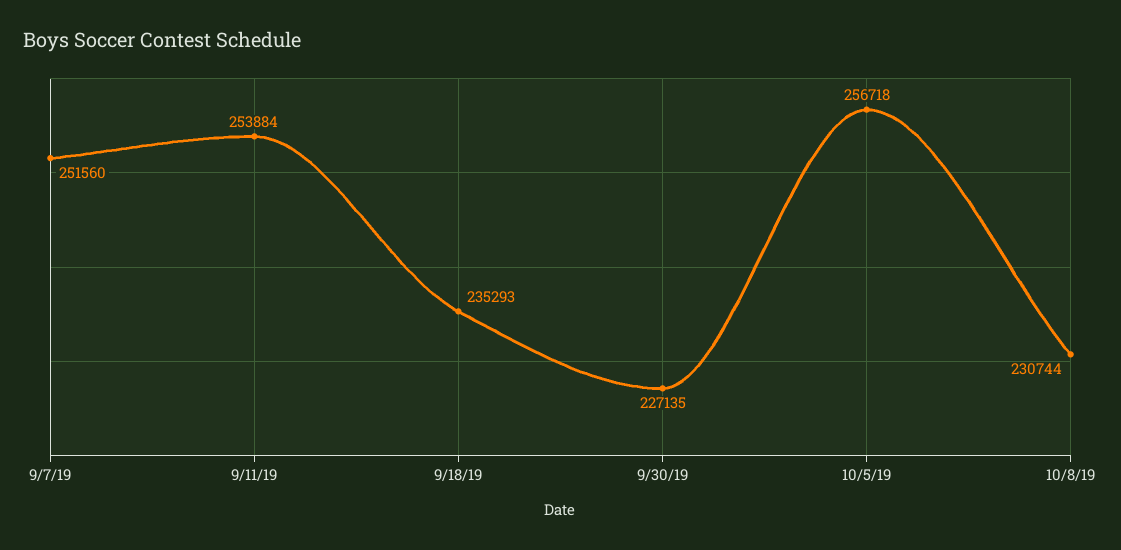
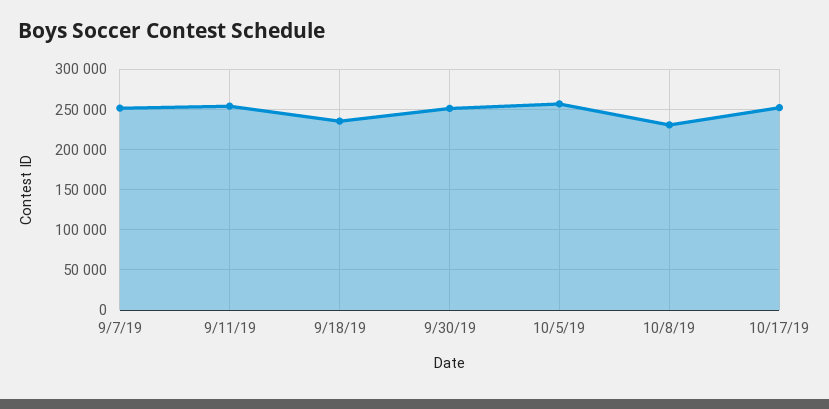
9/30/19: 227135 -> 250000
10/17/19: none -> 250000

